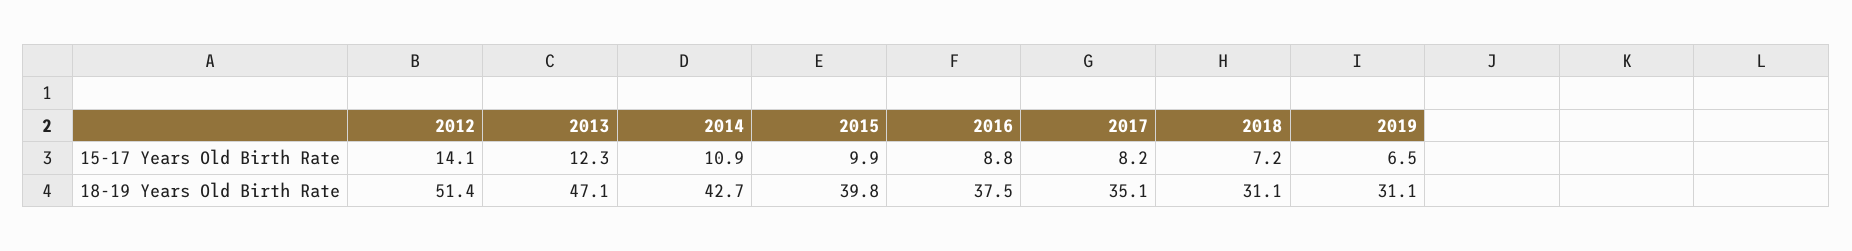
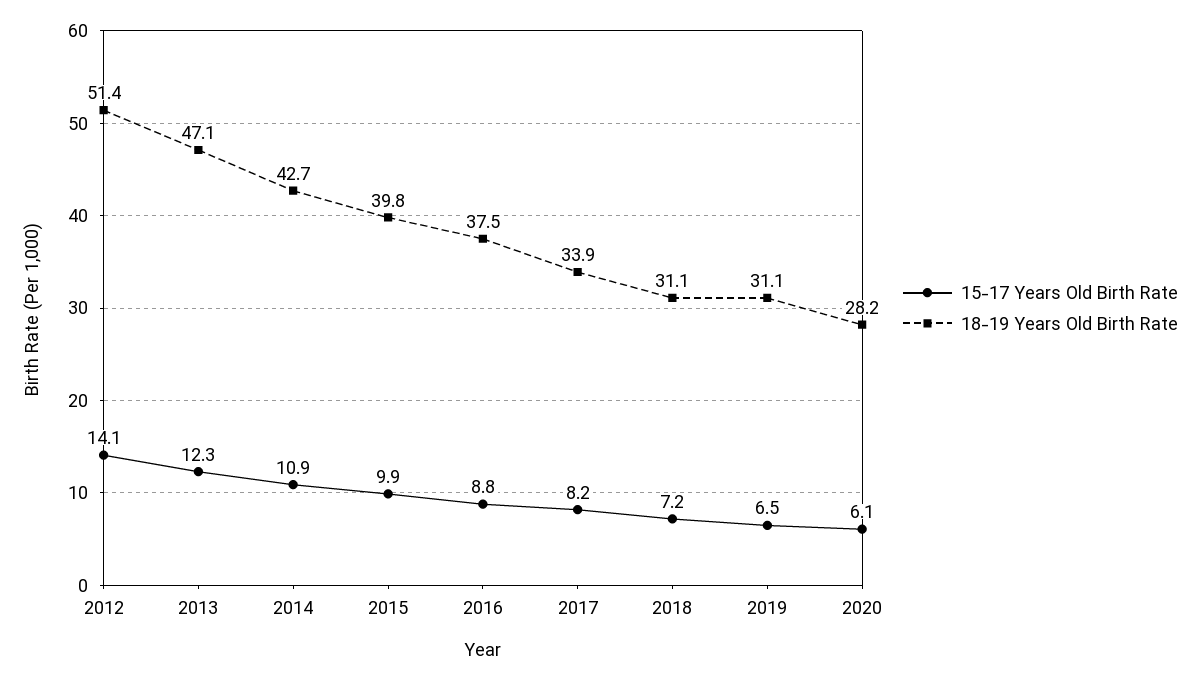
18-19 Years Old Birth Rate, 2017: 35.1 -> 33.9
15-17 Years Old Birth Rate, 2020: none -> 6.1
18-19 Years Old Birth Rate, 2020: none -> 28.2

